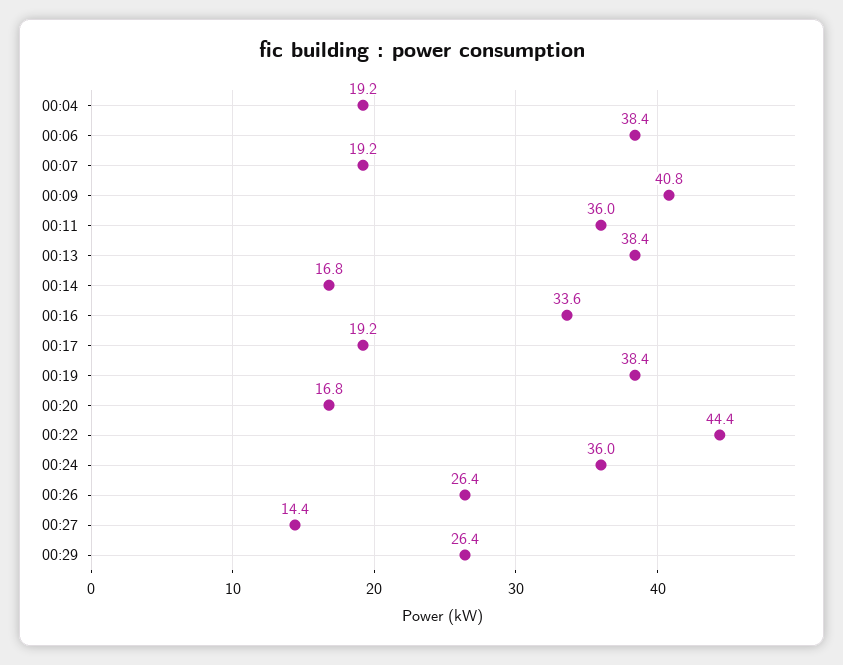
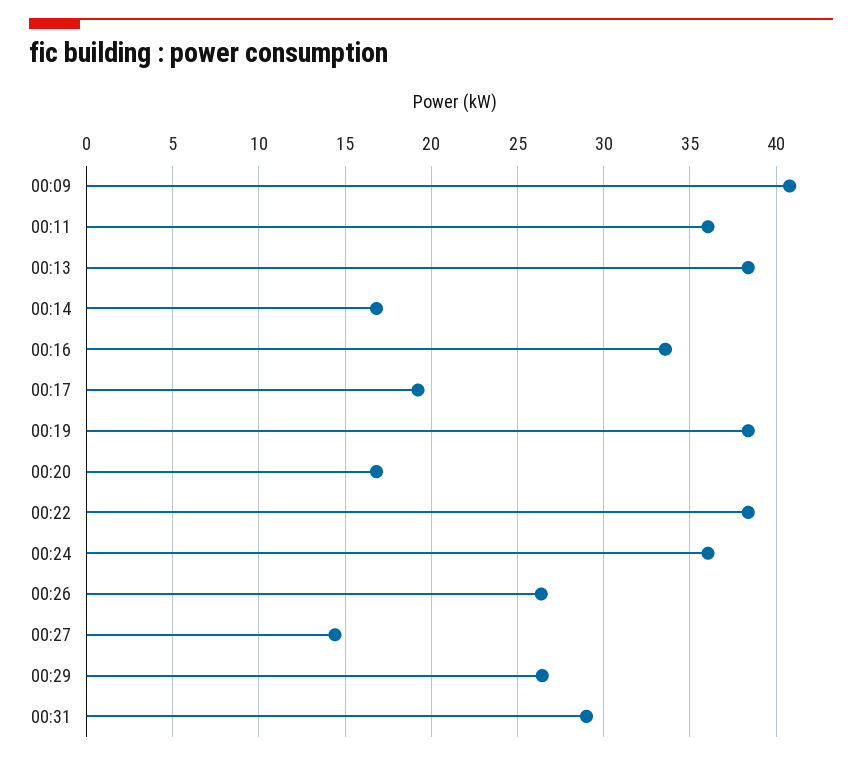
00:04: 19.2 -> none
00:06: 38.4 -> none
00:07: 19.2 -> none
00:22: 44.4 -> 38.5
00:31: none -> 29

